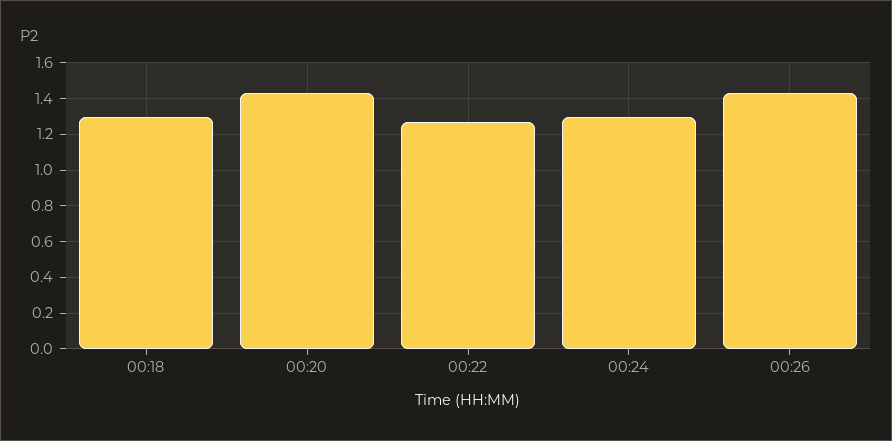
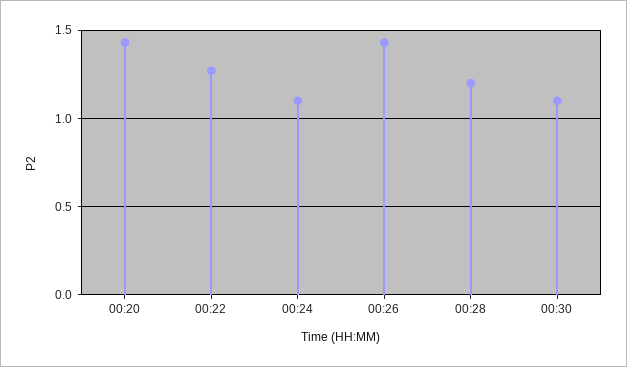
00:18: 1.3 -> none
00:24: 1.3 -> 1.1
00:28: none -> 1.2
00:30: none -> 1.1

